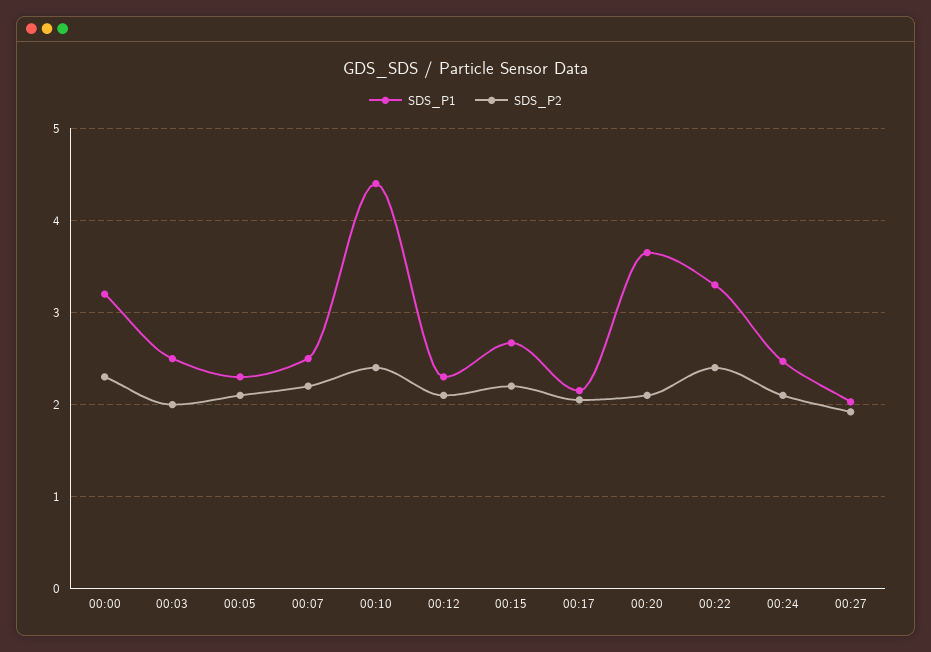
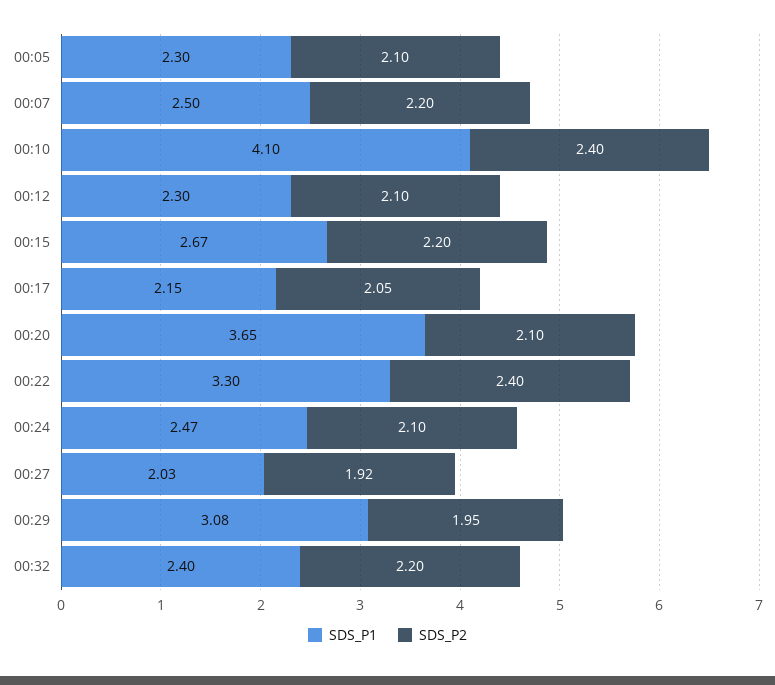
SDS_P1, 00:00: 3.2 -> none
SDS_P2, 00:00: 2.3 -> none
SDS_P1, 00:03: 2.5 -> none
SDS_P2, 00:03: 2 -> none
SDS_P1, 00:10: 4.4 -> 4.1
SDS_P1, 00:29: none -> 3.08
SDS_P2, 00:29: none -> 1.95
SDS_P1, 00:32: none -> 2.4
SDS_P2, 00:32: none -> 2.2

